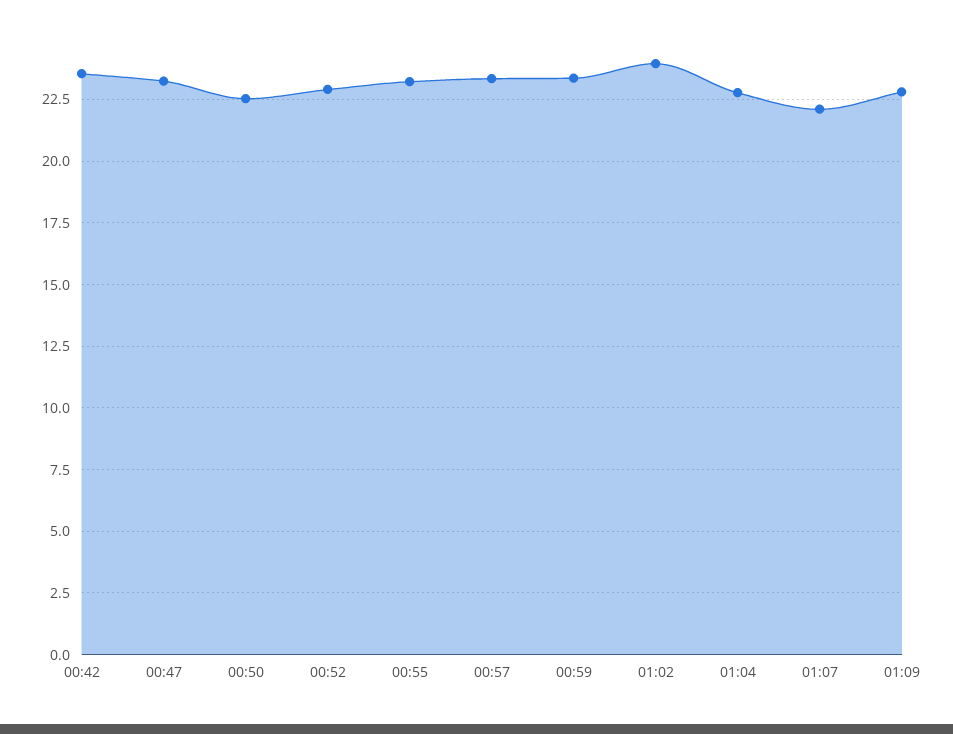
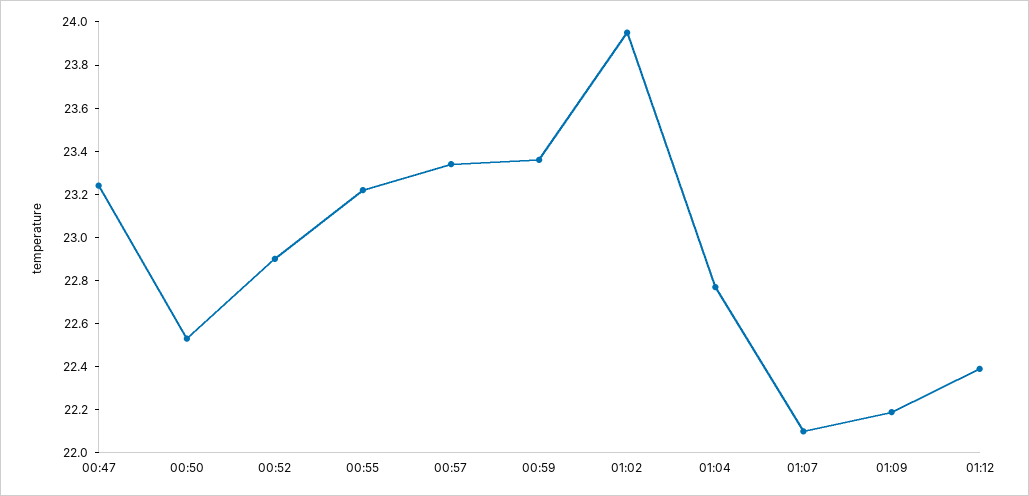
00:42: 23.5 -> none
01:09: 22.75 -> 22.2
01:12: none -> 22.4

